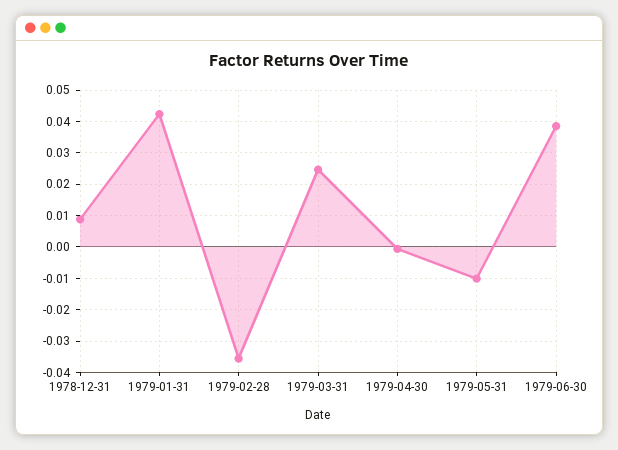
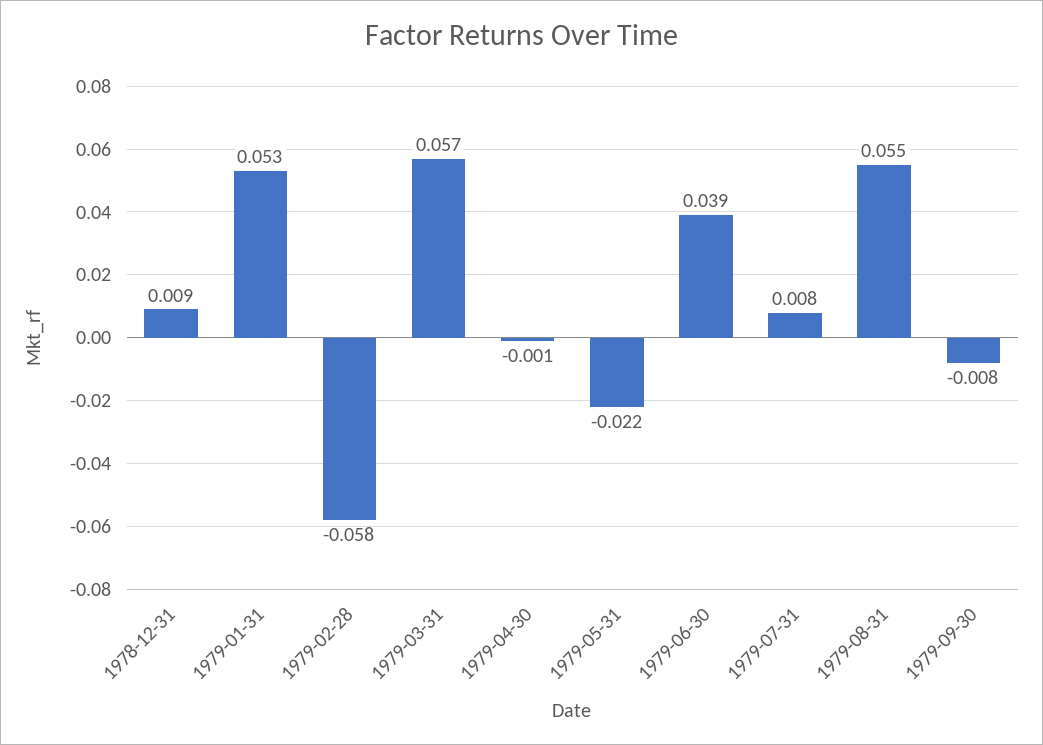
1979-01-31: 0.042 -> 0.053
1979-02-28: -0.036 -> -0.058
1979-03-31: 0.024 -> 0.057
1979-05-31: -0.01 -> -0.022
1979-07-31: none -> 0.008
1979-08-31: none -> 0.055
1979-09-30: none -> -0.008

